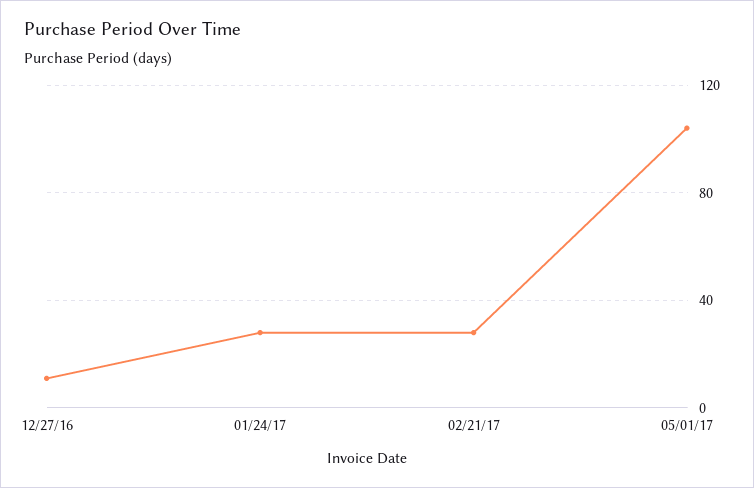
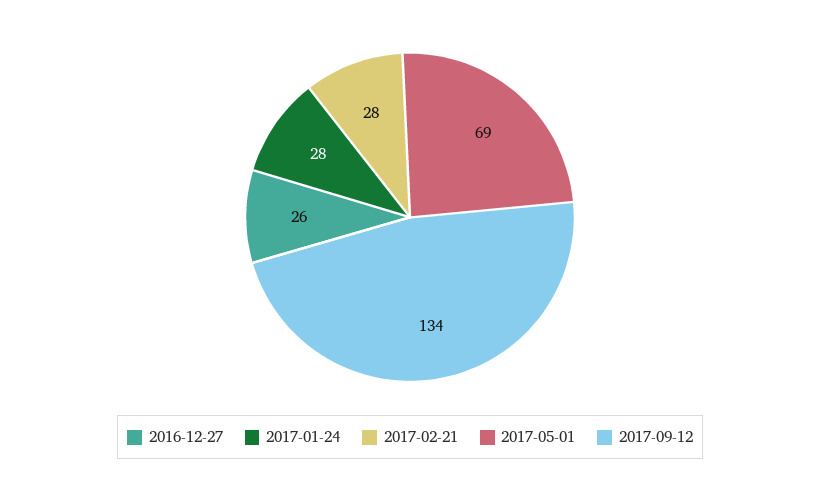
12/27/16: 10 -> 26
05/01/17: 105 -> 69
2017-09-12: none -> 134

